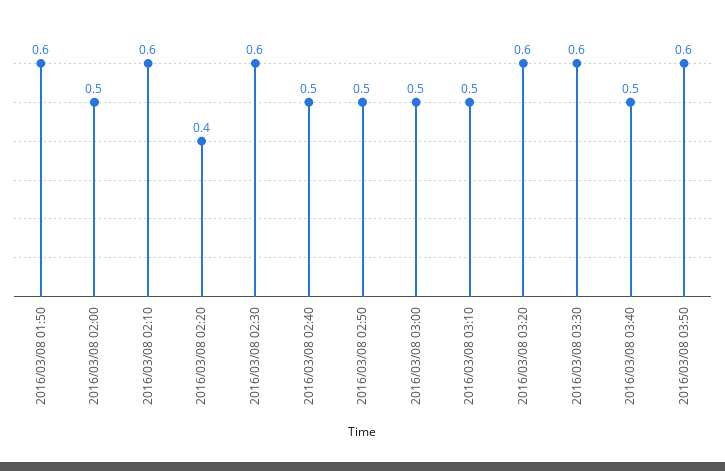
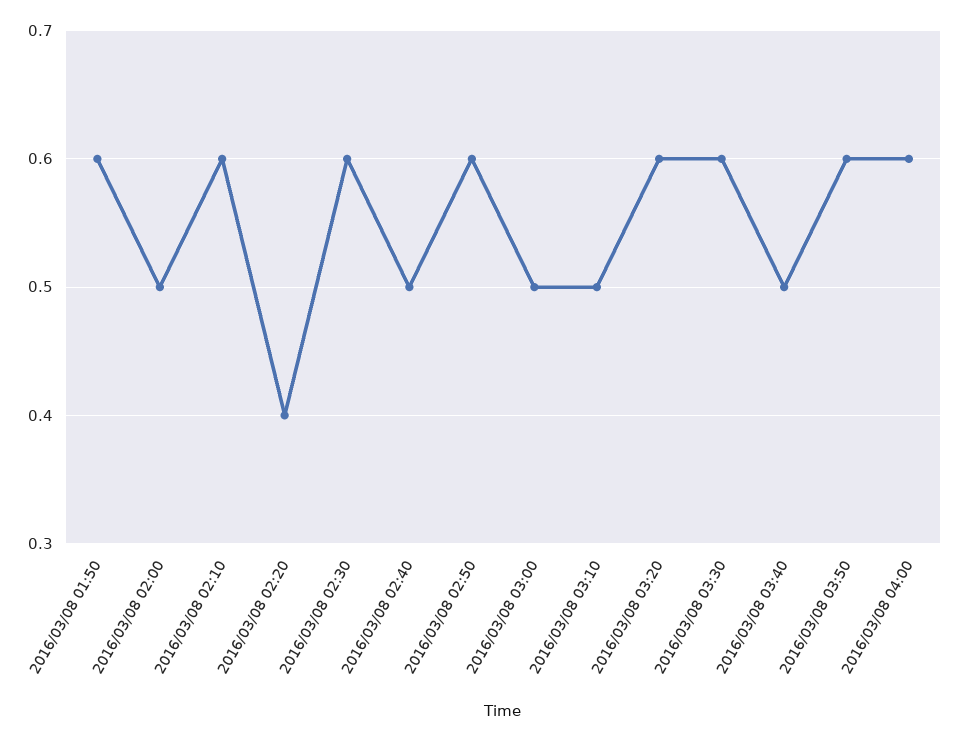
2016/03/08 02:50: 0.5 -> 0.6
2016/03/08 04:00: none -> 0.6

